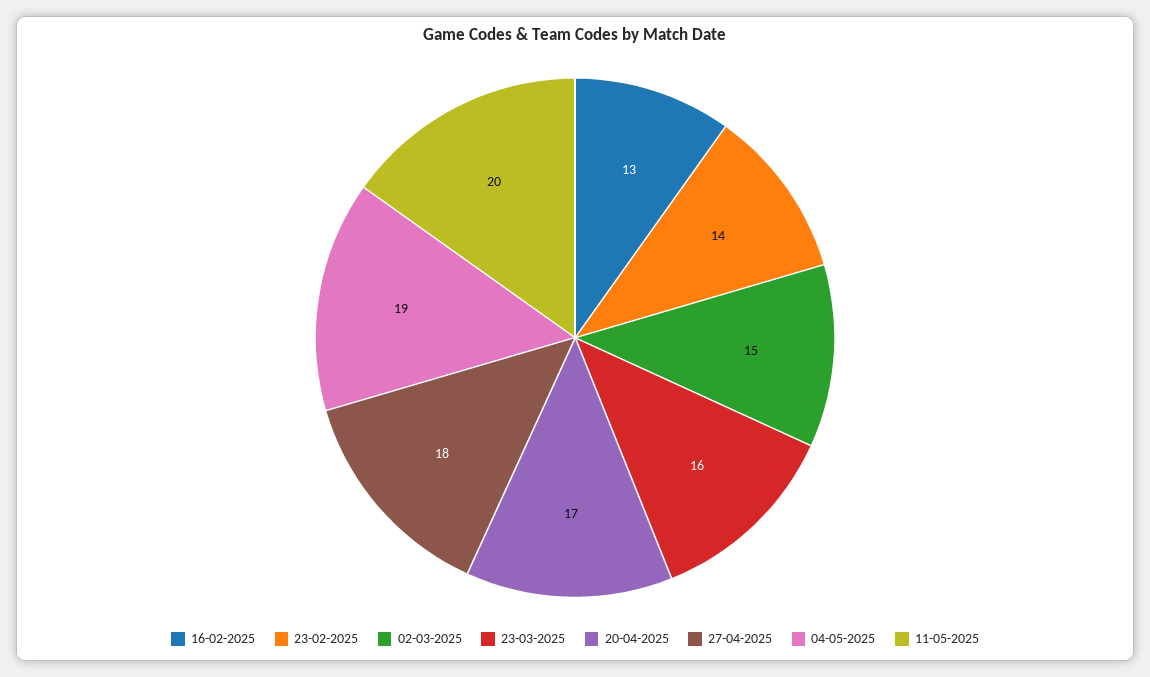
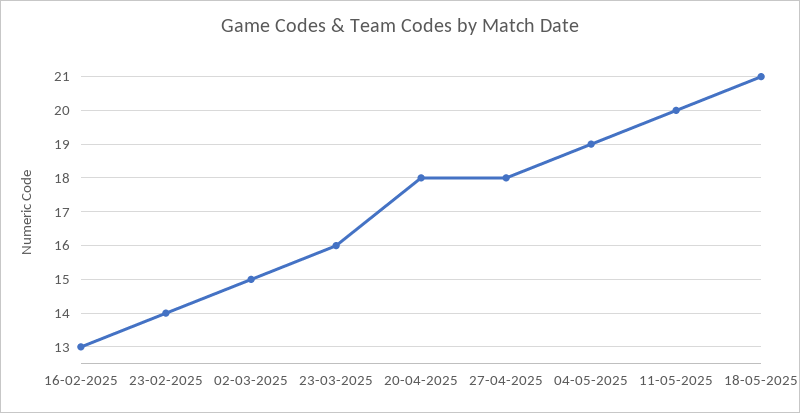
20-04-2025: 17 -> 18
18-05-2025: none -> 21

